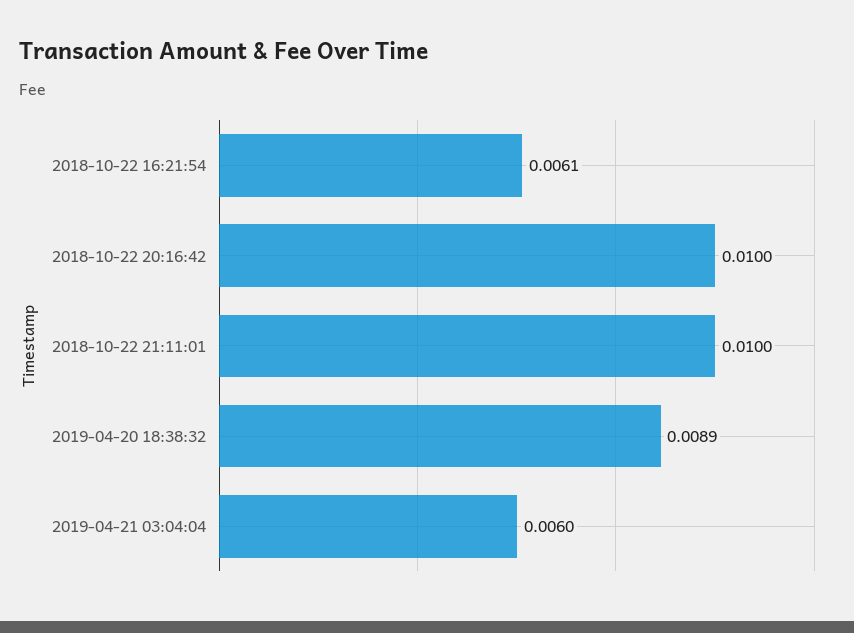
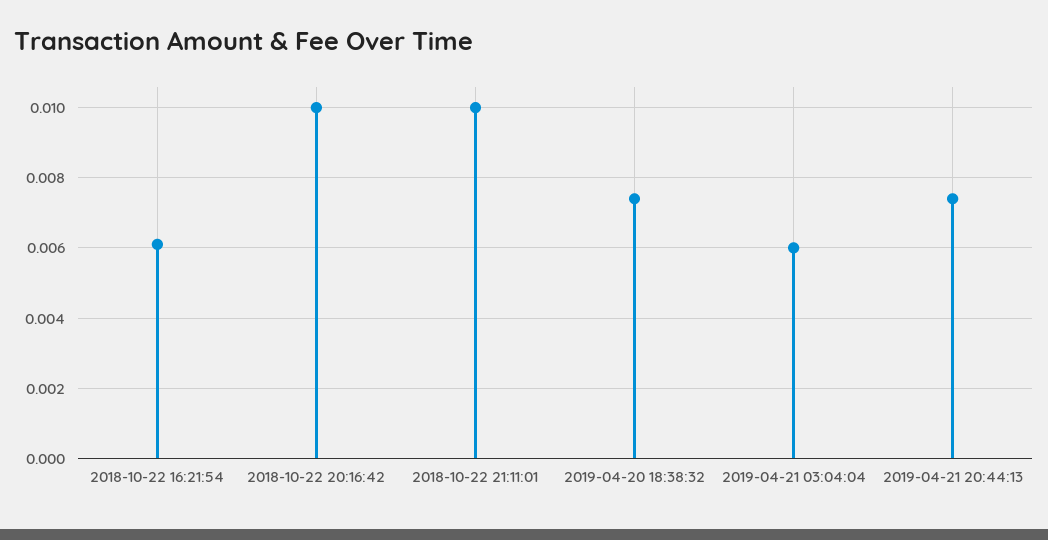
2019-04-20 18:38:32: 0.0089 -> 0.0075
2019-04-21 20:44:13: none -> 0.0075

